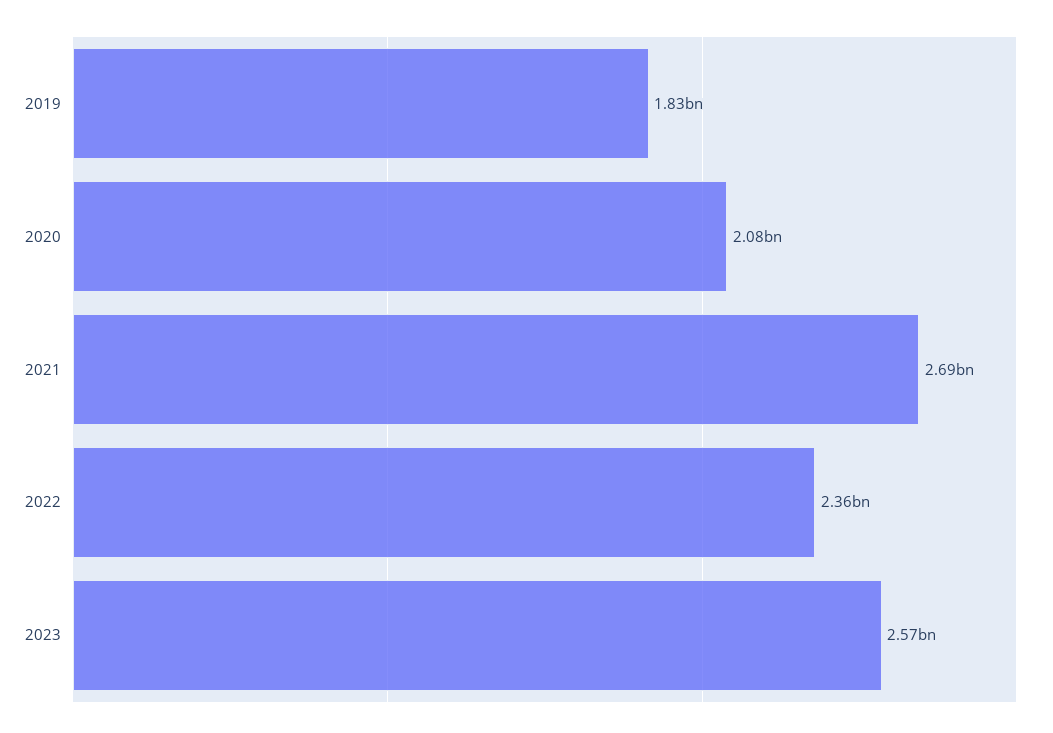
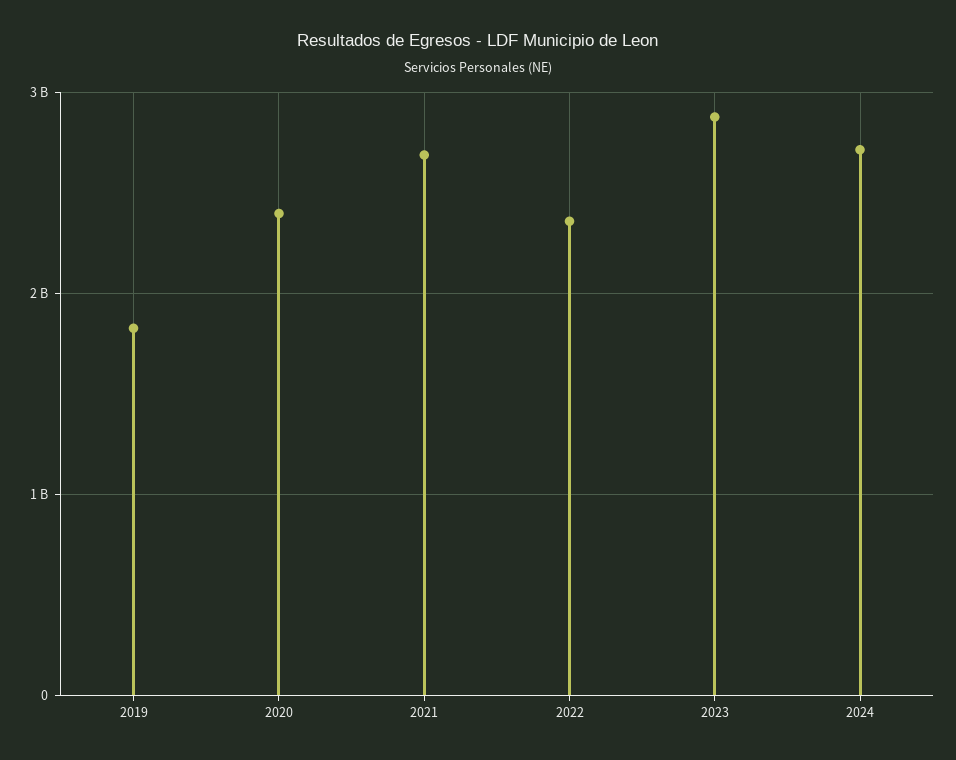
2020: 2080000000 -> 2400000000
2023: 2570000000 -> 2900000000
2024: none -> 2700000000

